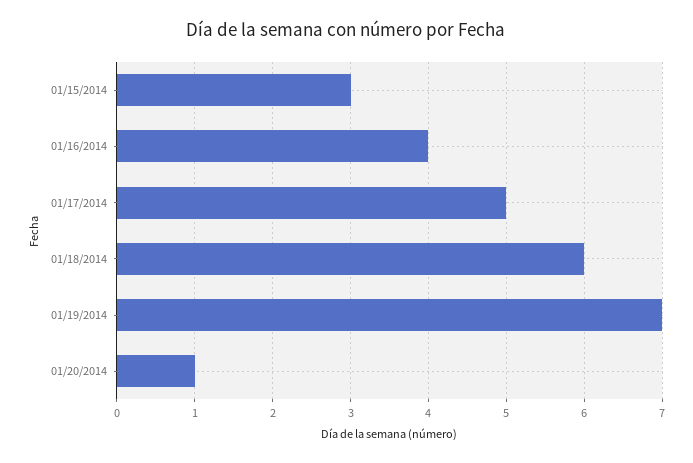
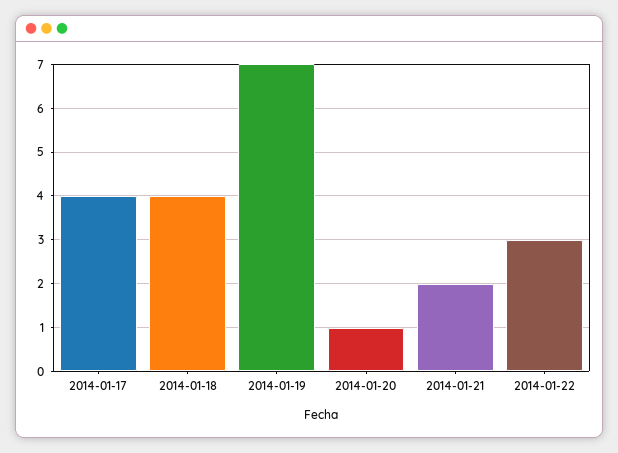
01/15/2014: 3 -> none
01/16/2014: 4 -> none
01/17/2014: 5 -> 4
01/18/2014: 6 -> 4
2014-01-21: none -> 2
2014-01-22: none -> 3

